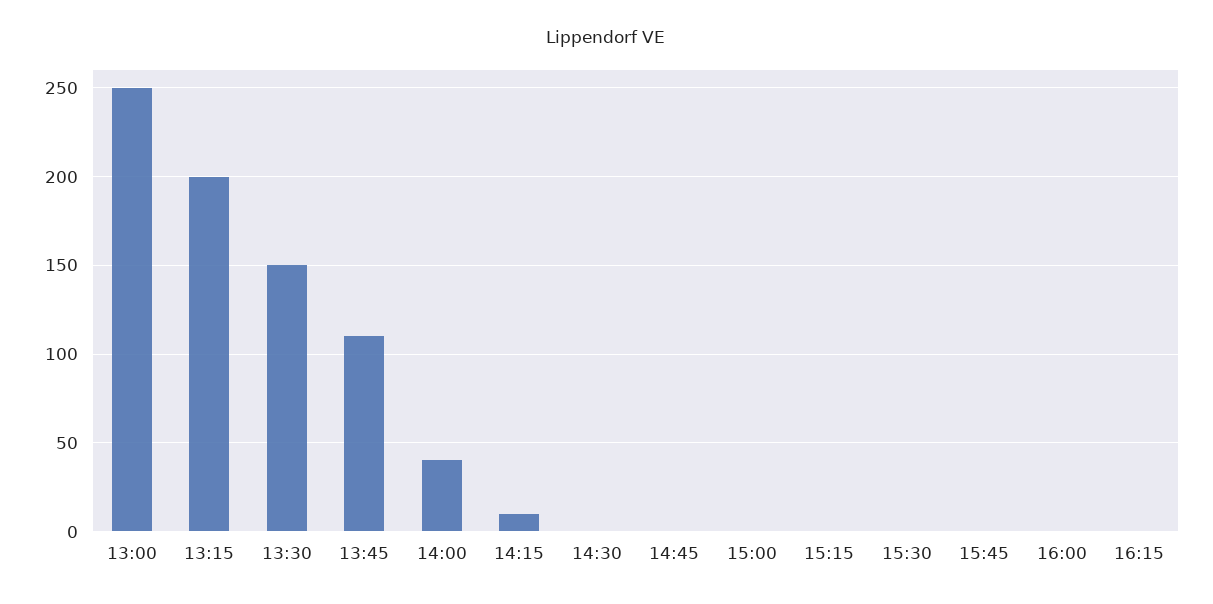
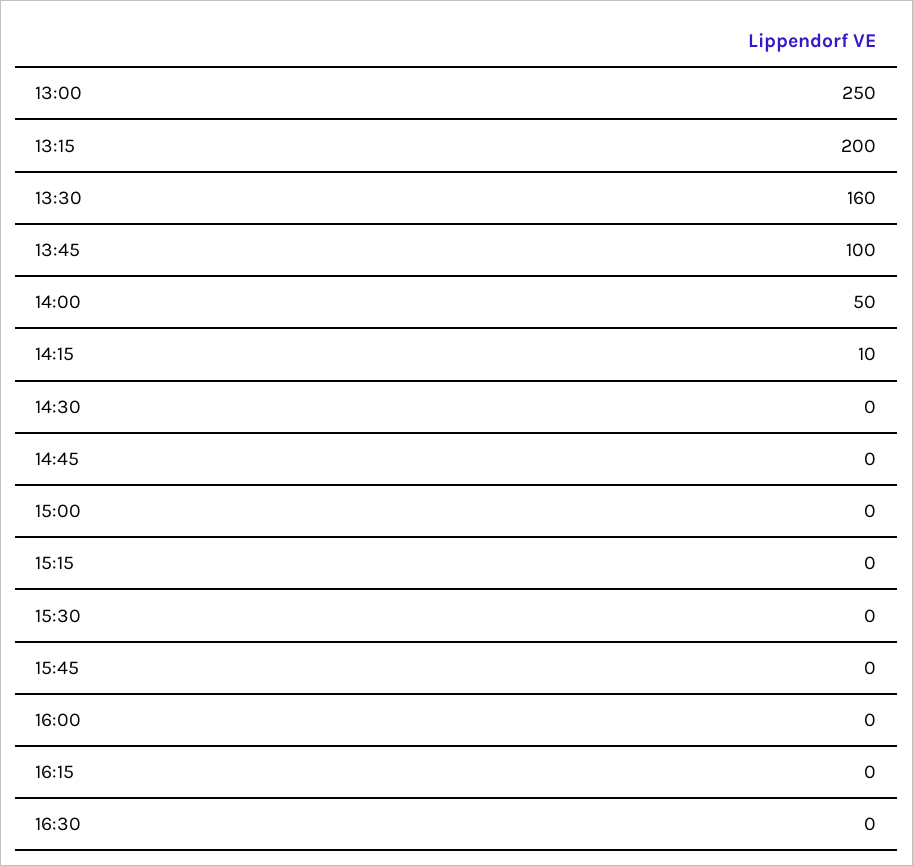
13:30: 150 -> 160
13:45: 110 -> 100
14:00: 40 -> 50
16:30: none -> 0

